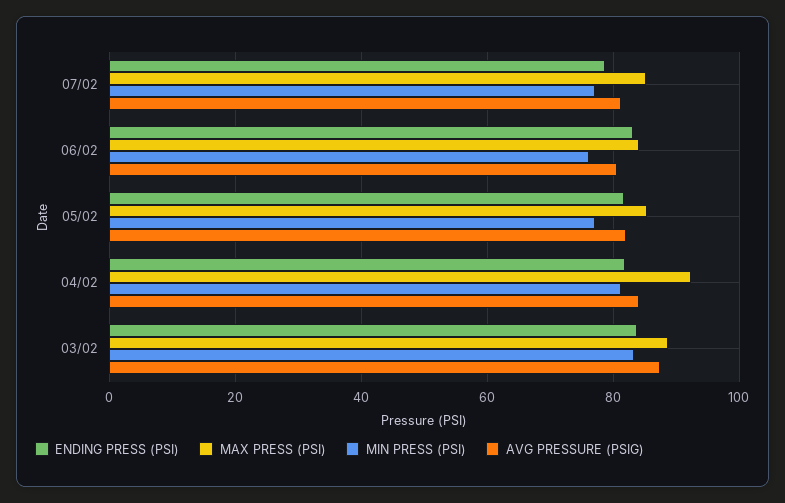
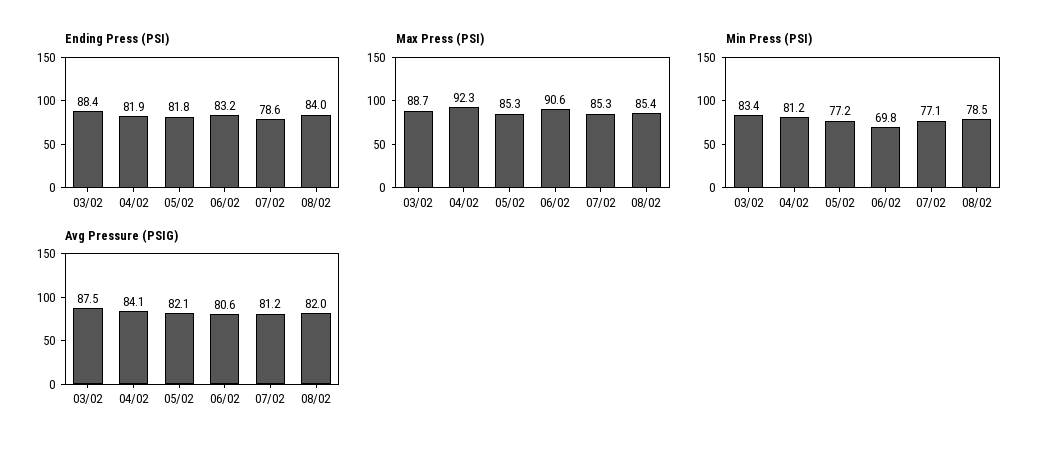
MAX PRESS (PSI), 06/02: 84 -> 90.6
MIN PRESS (PSI), 06/02: 76 -> 69.8
ENDING PRESS (PSI), 03/02: 84 -> 88.4
ENDING PRESS (PSI), 08/02: none -> 84
MAX PRESS (PSI), 08/02: none -> 85.4
MIN PRESS (PSI), 08/02: none -> 78.5
AVG PRESSURE (PSIG), 08/02: none -> 82

